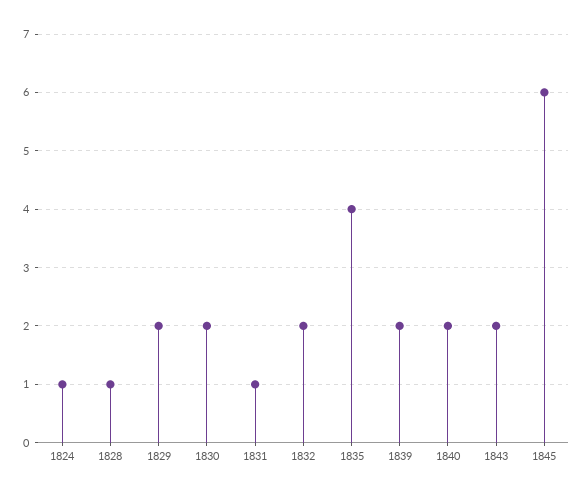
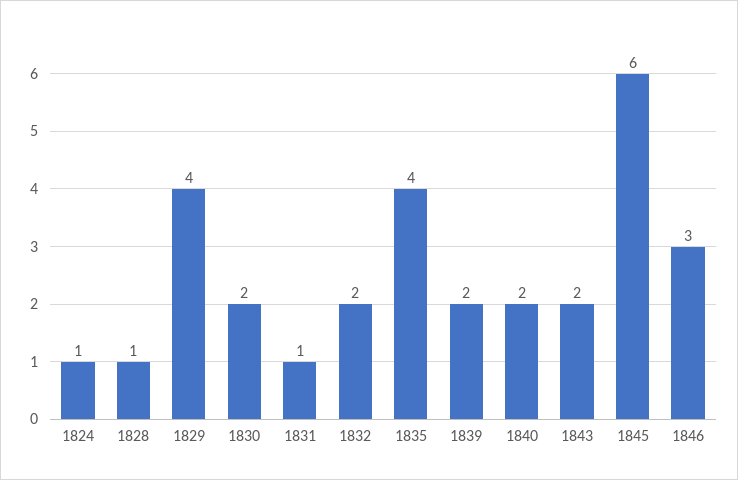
1829: 2 -> 4
1846: none -> 3

